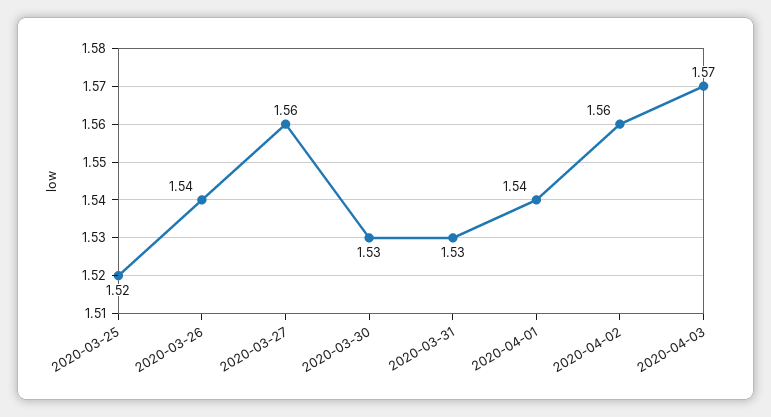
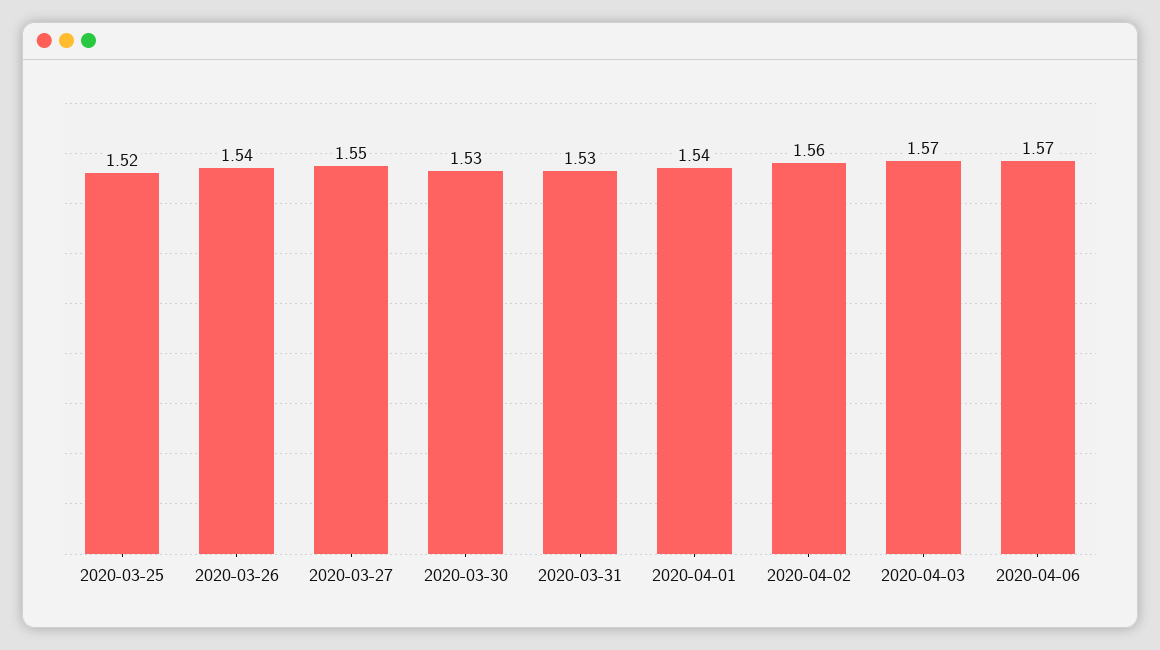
2020-03-27: 1.56 -> 1.55
2020-04-06: none -> 1.57

